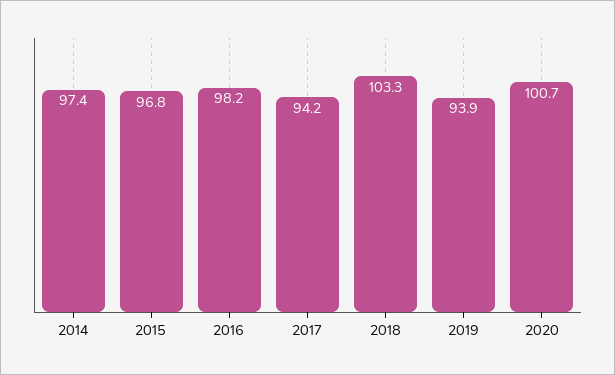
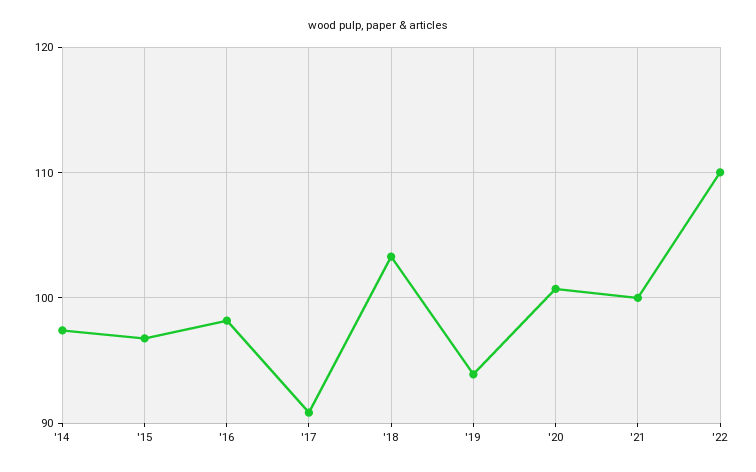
2017: 94.2 -> 91
'21: none -> 100
'22: none -> 110

